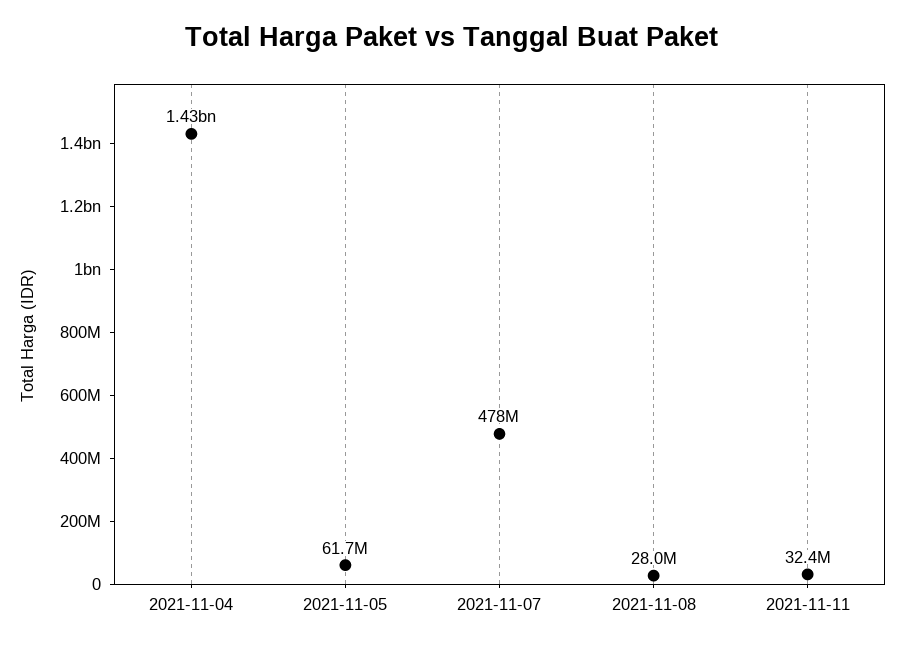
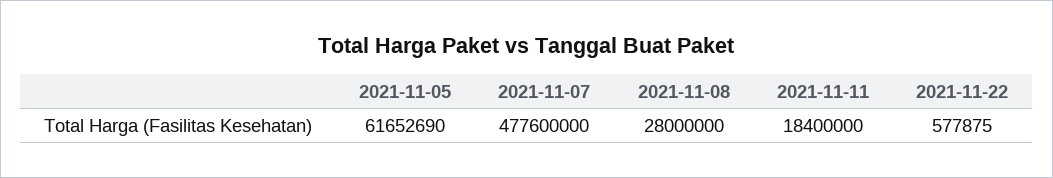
2021-11-04: 1430000000 -> none
2021-11-11: 32400000 -> 18400000
2021-11-22: none -> 577875

